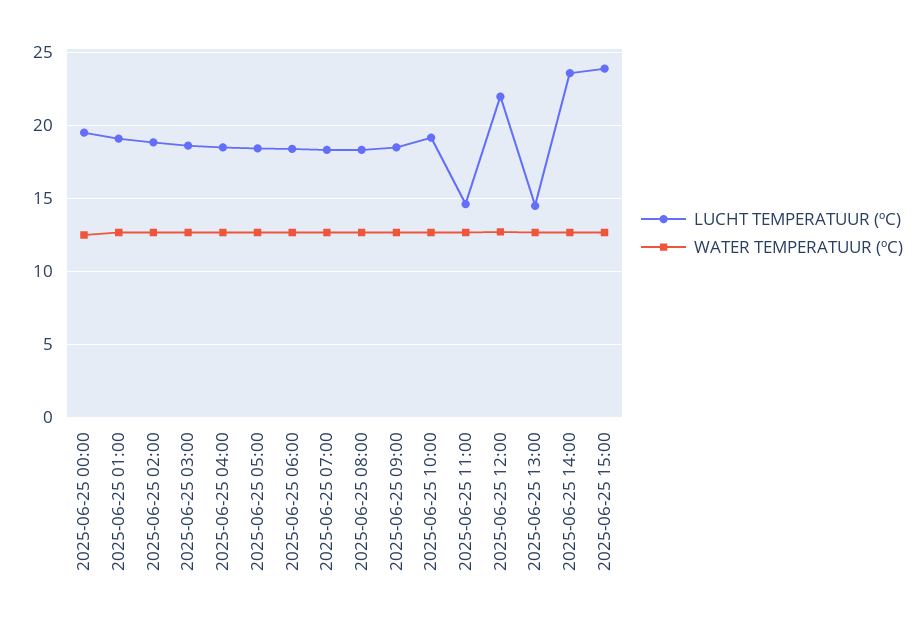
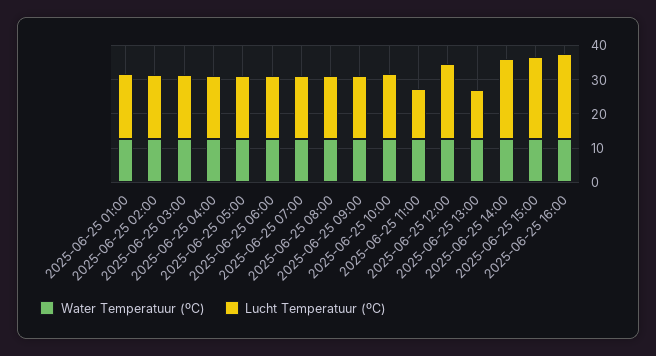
LUCHT TEMPERATUUR (ºC), 2025-06-25 00:00: 19.5 -> none
WATER TEMPERATUUR (ºC), 2025-06-25 00:00: 12.5 -> none
WATER TEMPERATUUR (ºC), 2025-06-25 16:00: none -> 12.5
LUCHT TEMPERATUUR (ºC), 2025-06-25 16:00: none -> 25

